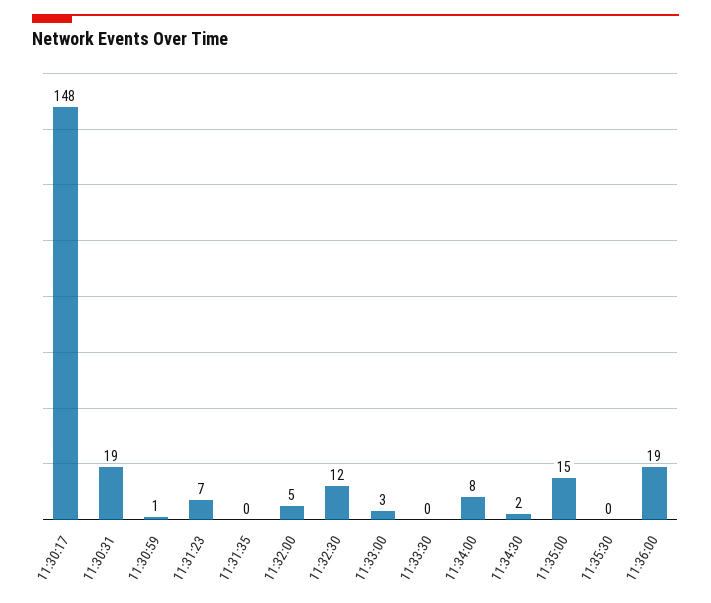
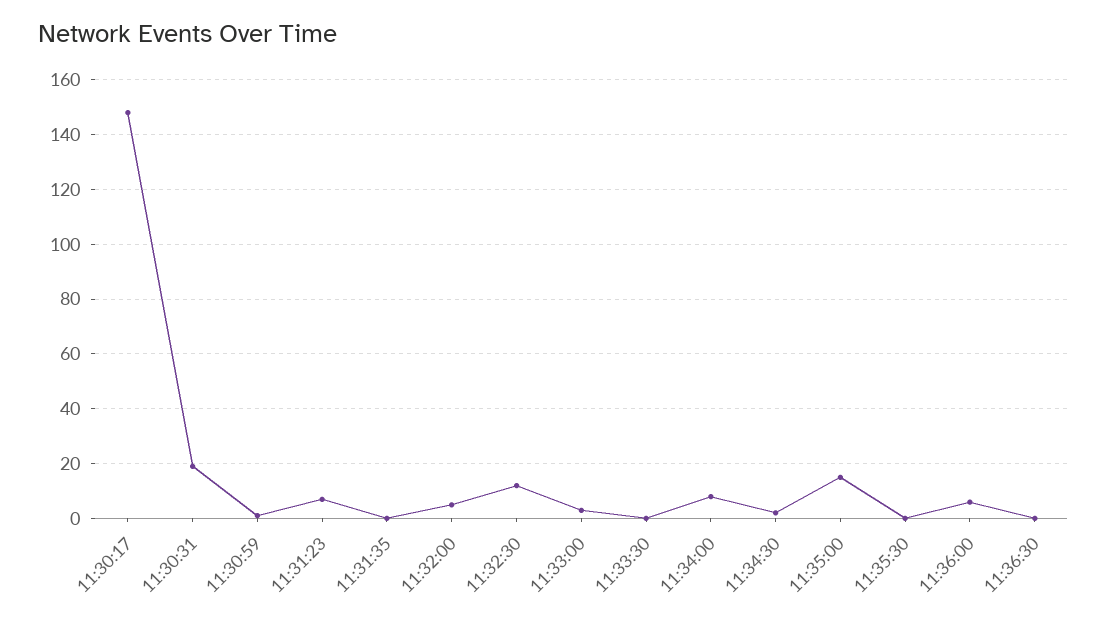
11:36:00: 19 -> 5
11:36:30: none -> 0

